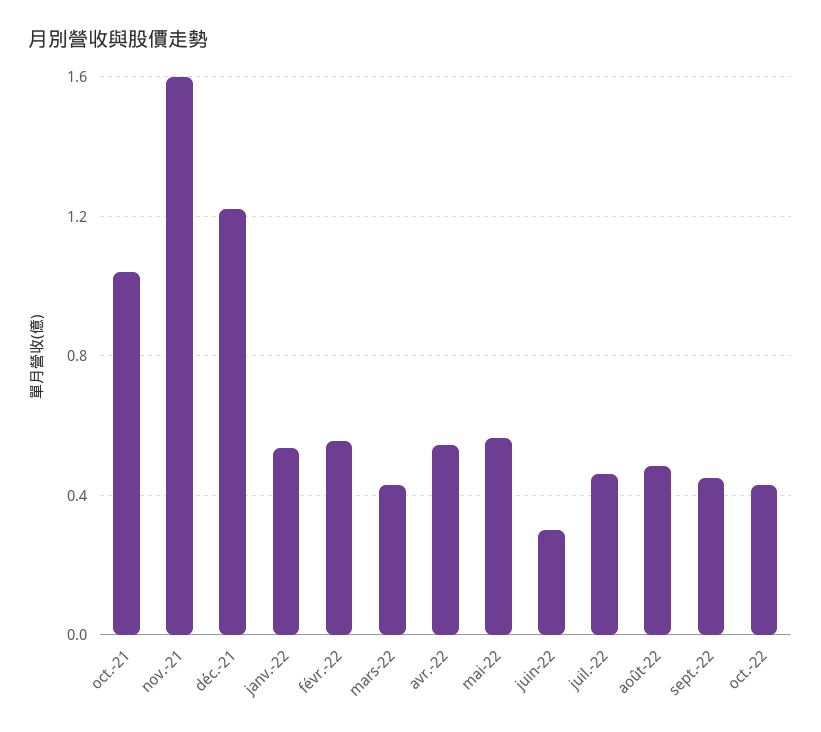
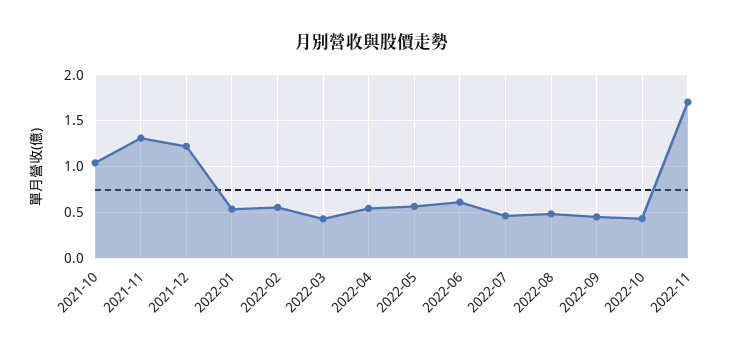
nov.-21: 1.6 -> 1.3
juin-22: 0.3 -> 0.6
2022-11: none -> 1.7

